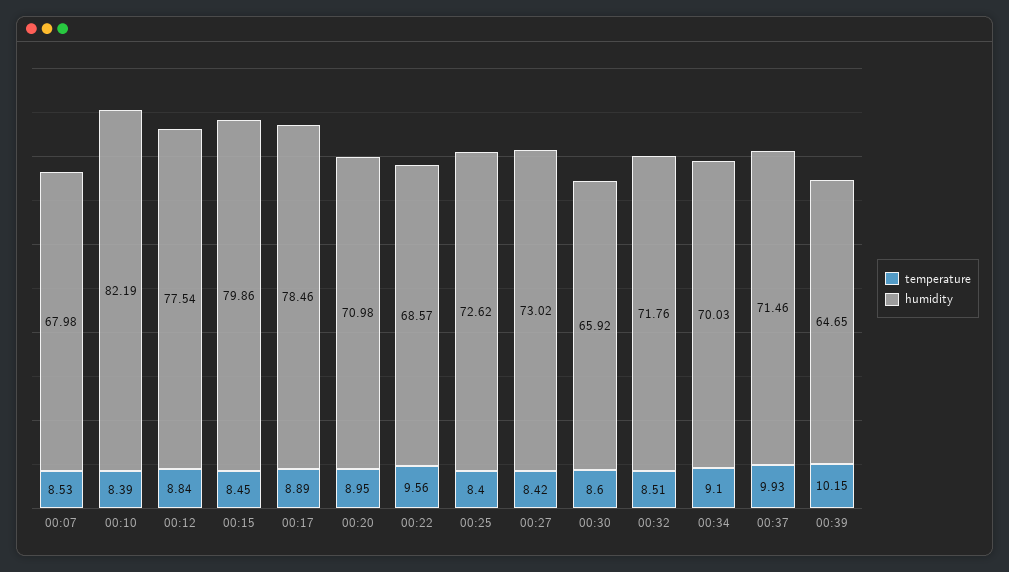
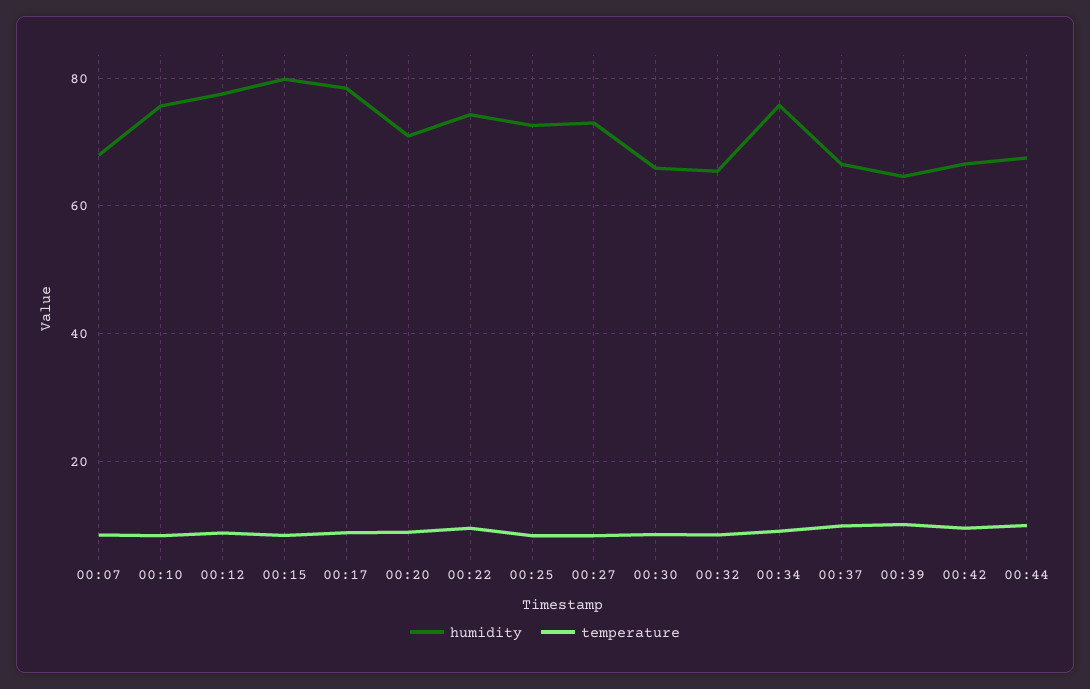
humidity, 00:10: 82.19 -> 76
humidity, 00:22: 68.57 -> 74
humidity, 00:32: 71.76 -> 66
humidity, 00:34: 70.03 -> 76
humidity, 00:37: 71.46 -> 66
humidity, 00:42: none -> 66
temperature, 00:42: none -> 10
humidity, 00:44: none -> 68
temperature, 00:44: none -> 10

